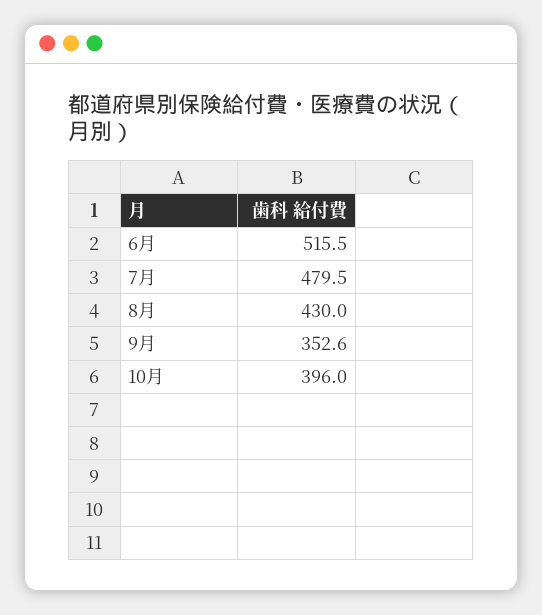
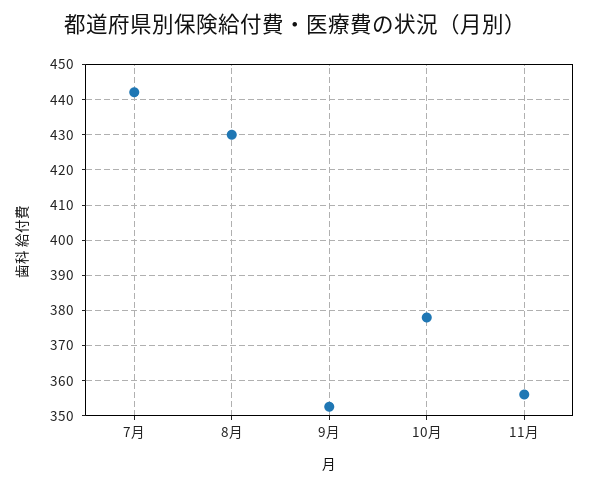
6月: 515.5 -> none
7月: 479.5 -> 442
10月: 396 -> 378
11月: none -> 356

